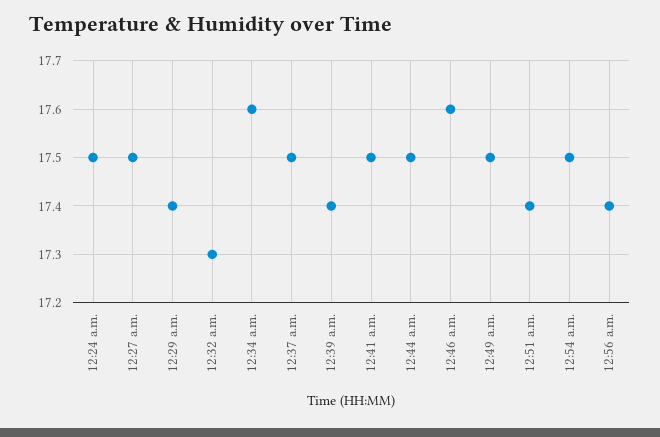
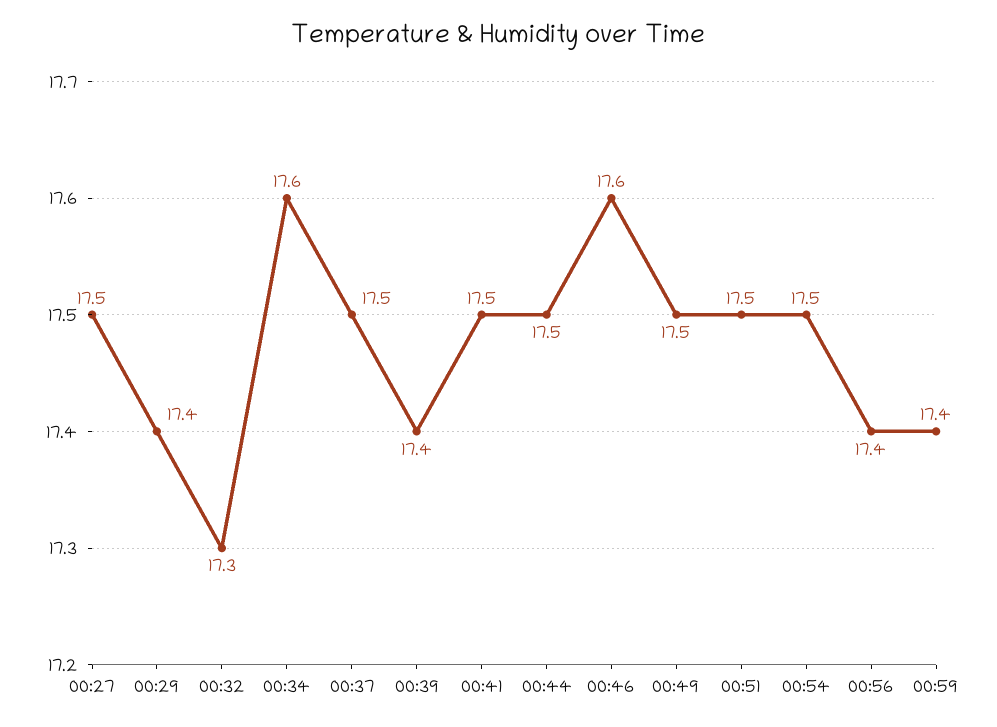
12:24 a.m.: 17.5 -> none
12:51 a.m.: 17.4 -> 17.5
00:59: none -> 17.4

